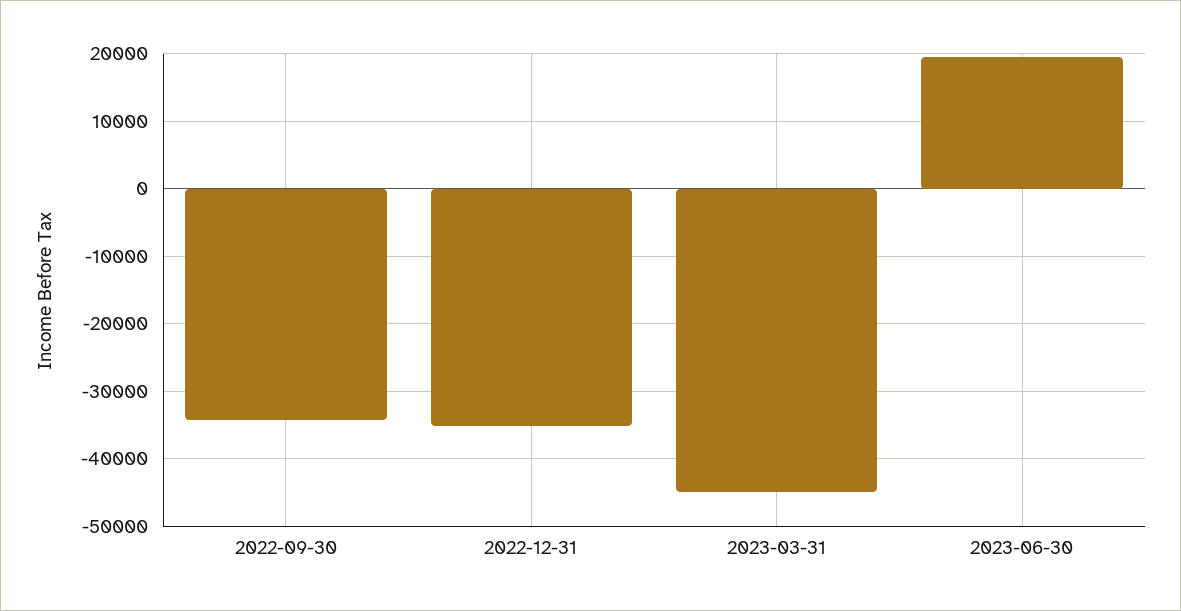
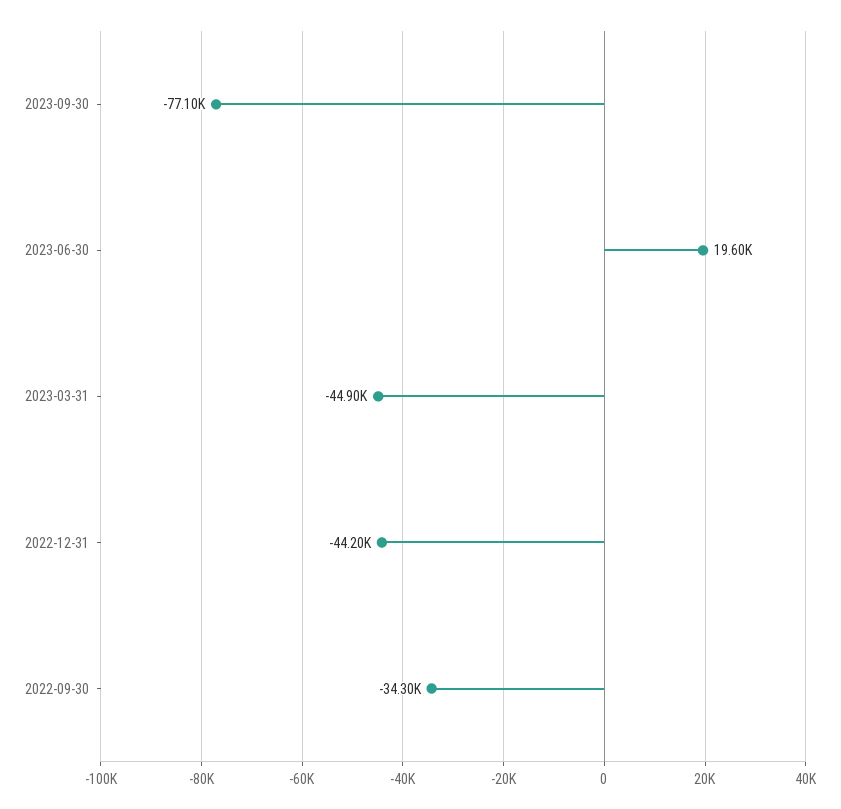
2022-12-31: -35000 -> -44200
2023-09-30: none -> -77100

